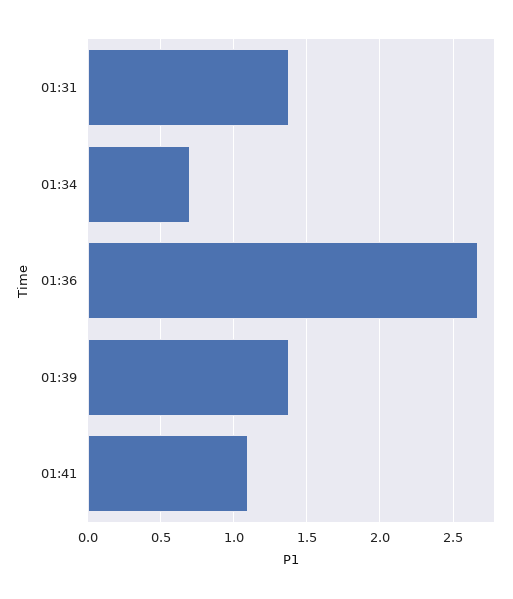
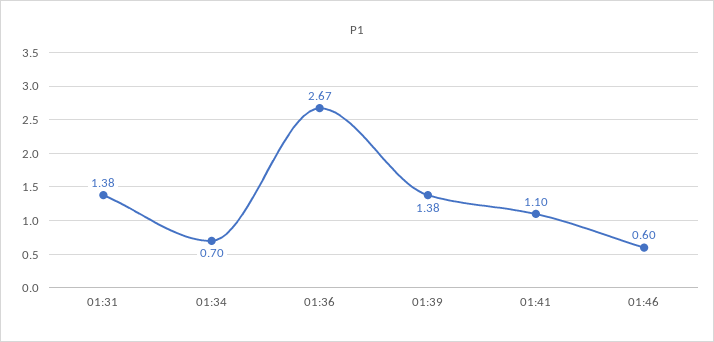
01:46: none -> 0.6

